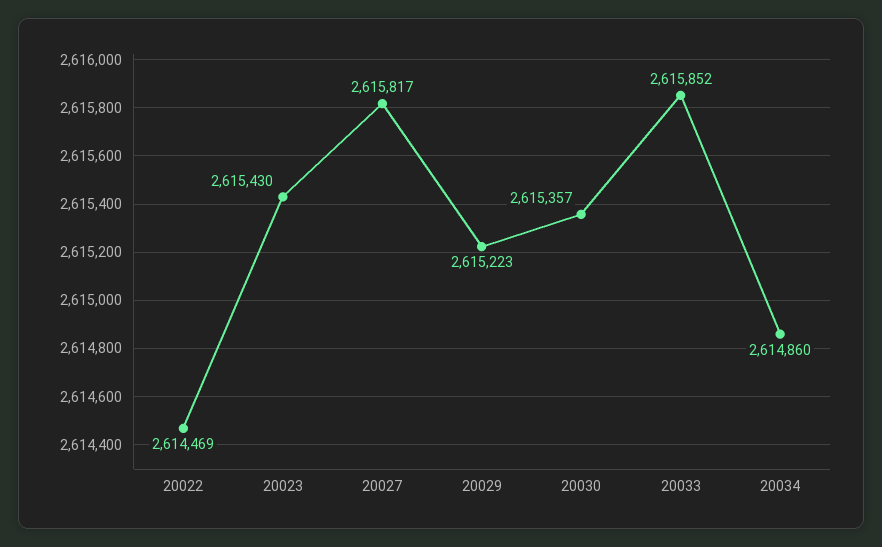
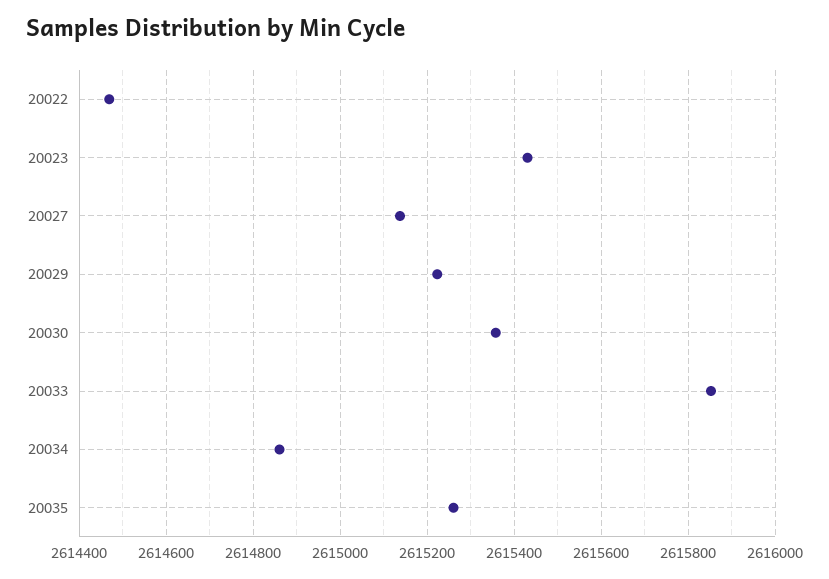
20027: 2615817 -> 2615140
20035: none -> 2615260

